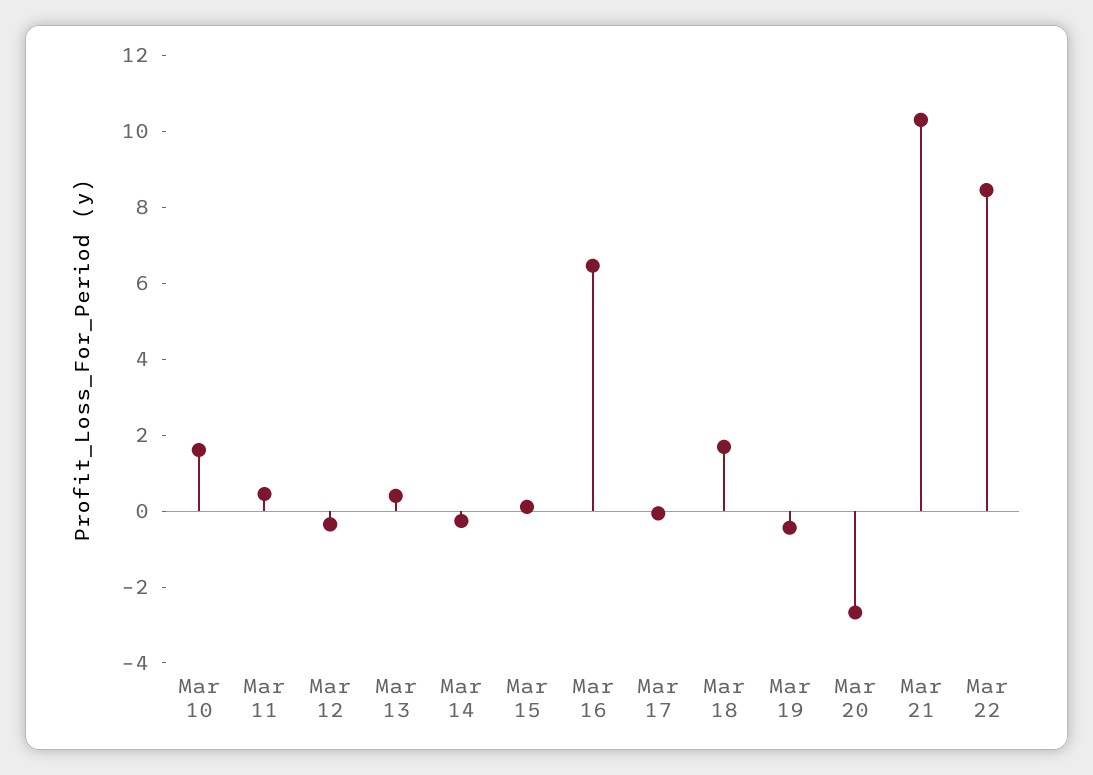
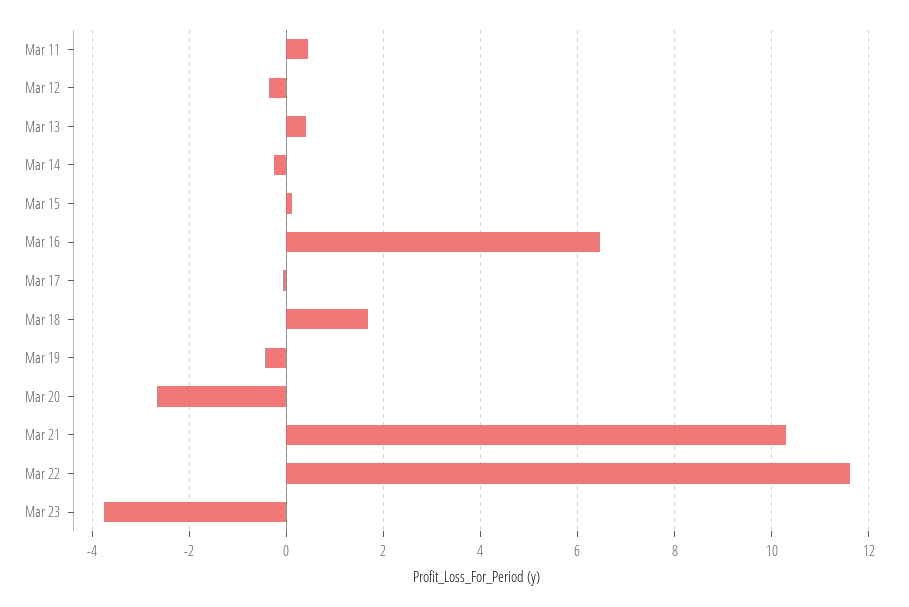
Mar 10: 1.5 -> none
Mar 22: 8.5 -> 11.6
Mar 23: none -> -3.8

